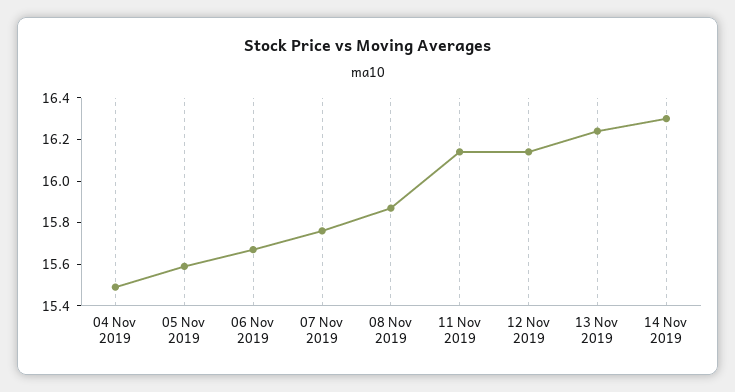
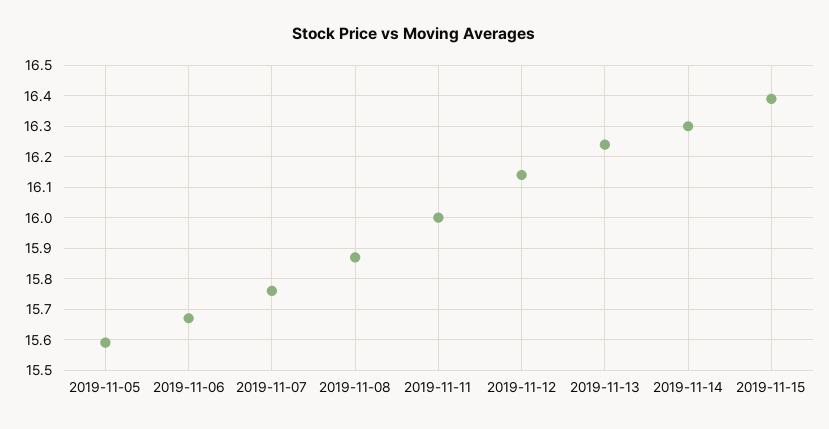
04 Nov 2019: 15.5 -> none
11 Nov 2019: 16.15 -> 16
2019-11-15: none -> 16.4

